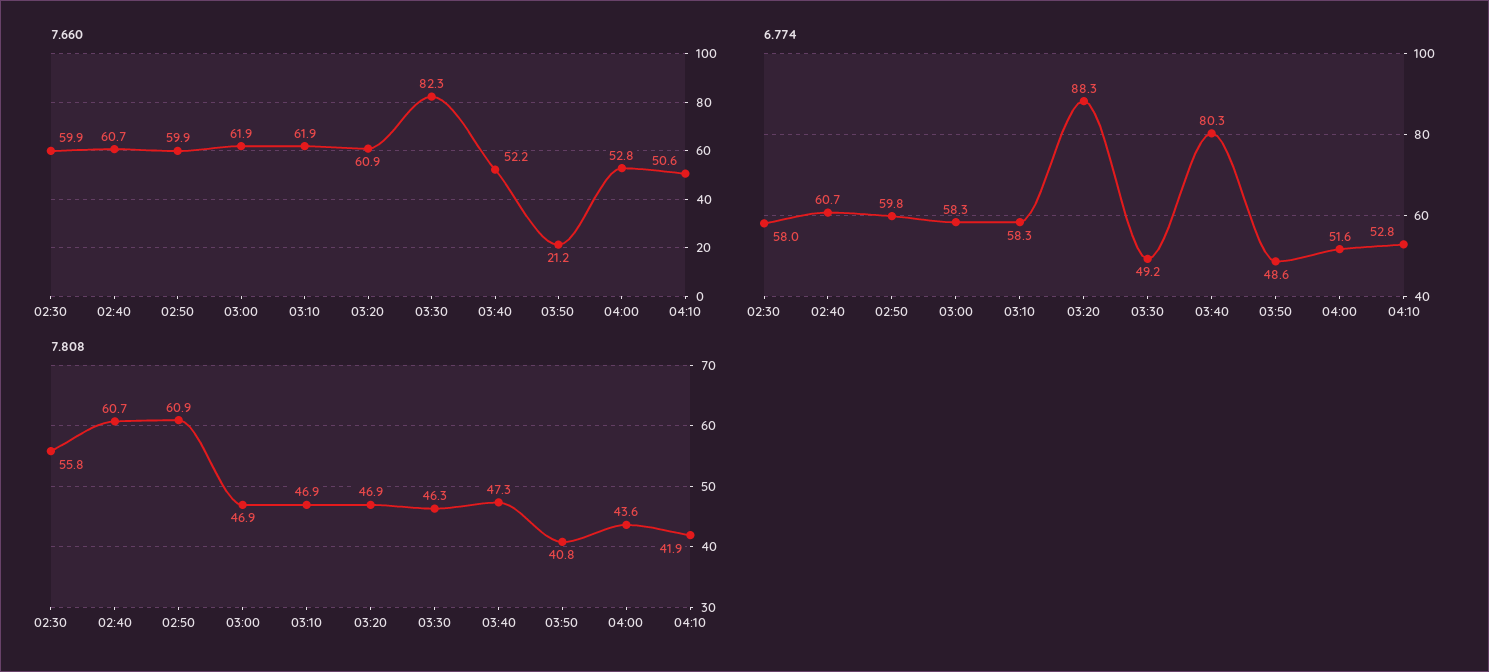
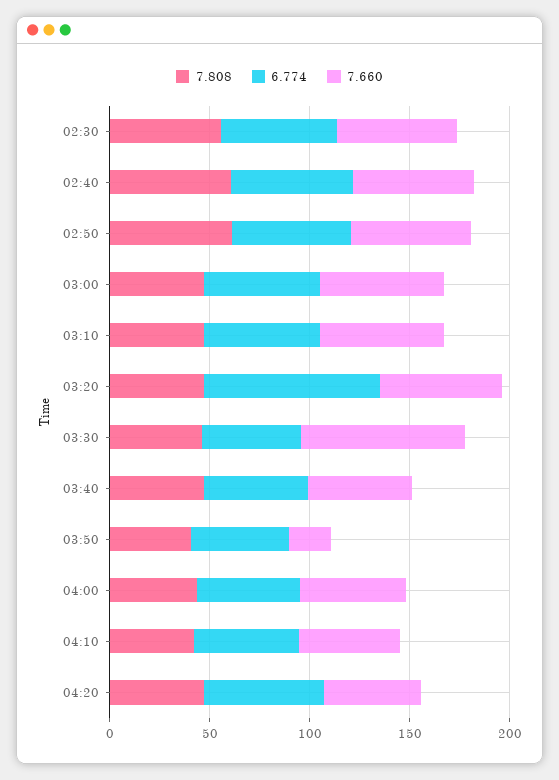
6.774, 03:40: 80.3 -> 50
7.808, 04:20: none -> 50
6.774, 04:20: none -> 60
7.660, 04:20: none -> 50

